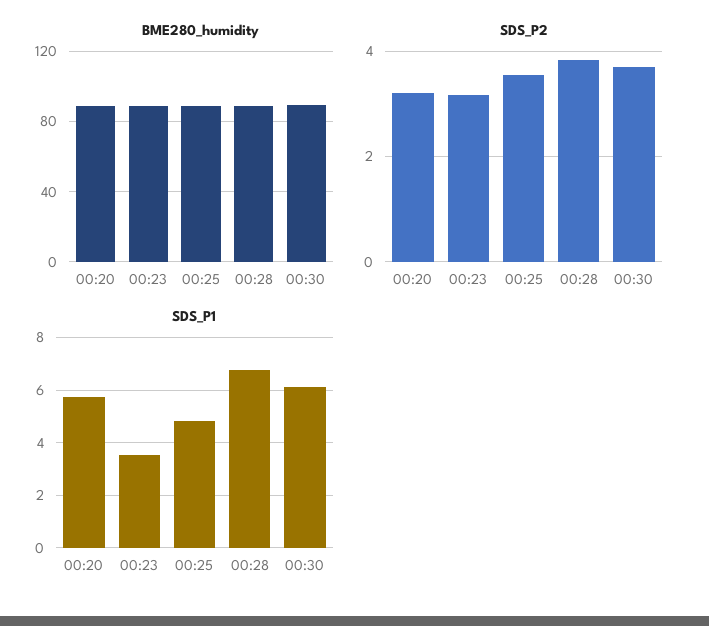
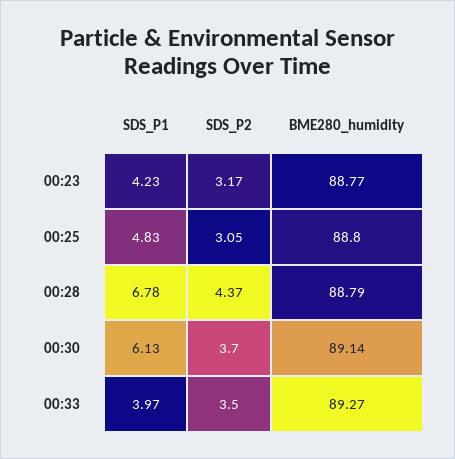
BME280_humidity, 00:20: 90 -> none
SDS_P2, 00:20: 3.2 -> none
SDS_P2, 00:25: 3.6 -> 3.05
SDS_P2, 00:28: 3.8 -> 4.37
SDS_P1, 00:20: 5.75 -> none
SDS_P1, 00:23: 3.5 -> 4.23
SDS_P1, 00:33: none -> 3.97
SDS_P2, 00:33: none -> 3.5
BME280_humidity, 00:33: none -> 89.27

